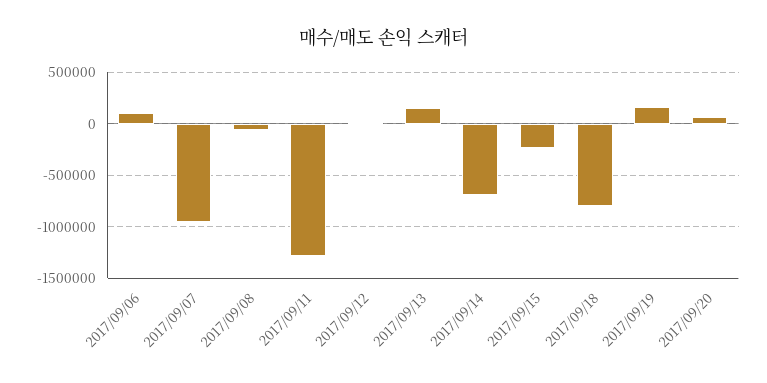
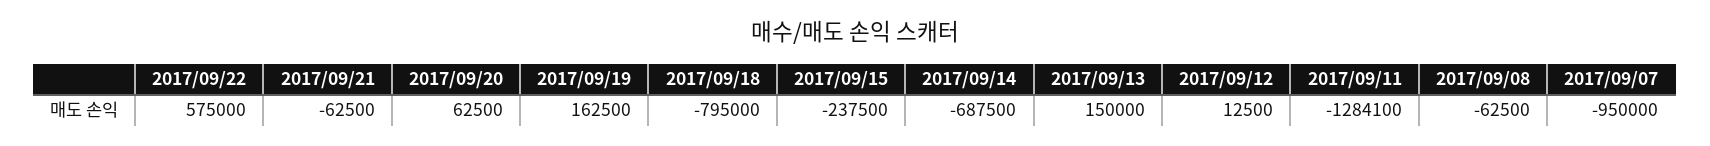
2017/09/06: 100000 -> none
2017/09/22: none -> 575000
2017/09/21: none -> -62500

